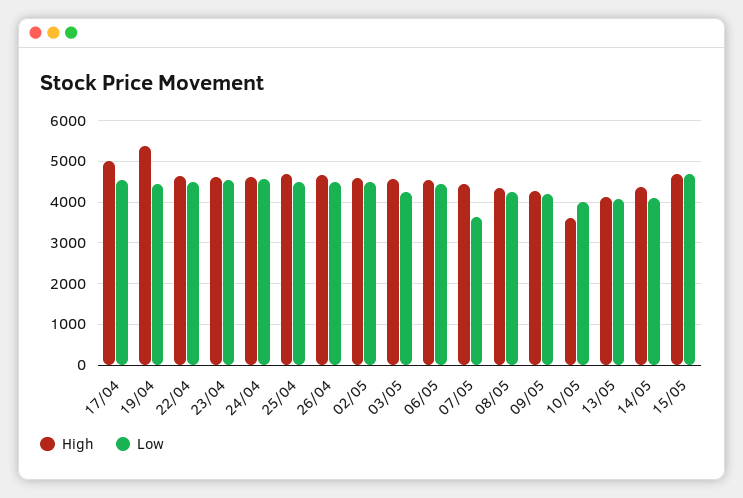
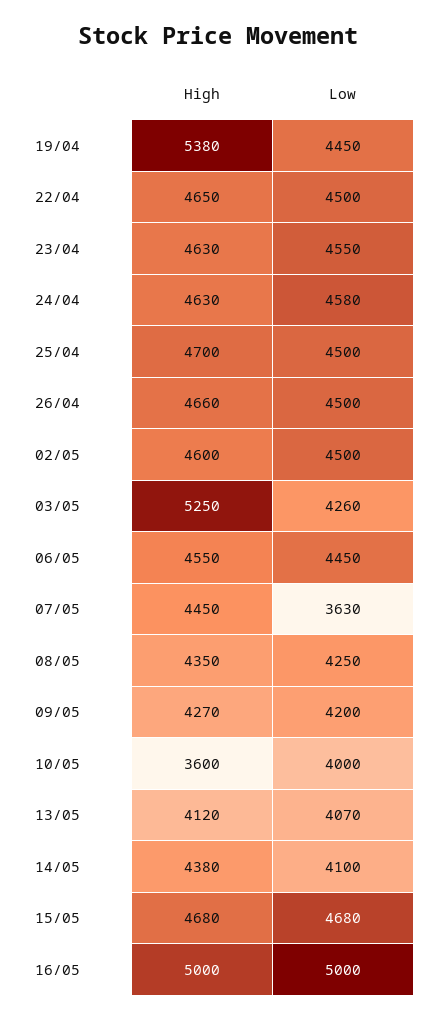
High, 17/04: 5000 -> none
Low, 17/04: 4600 -> none
High, 03/05: 4600 -> 5250
High, 16/05: none -> 5000
Low, 16/05: none -> 5000

